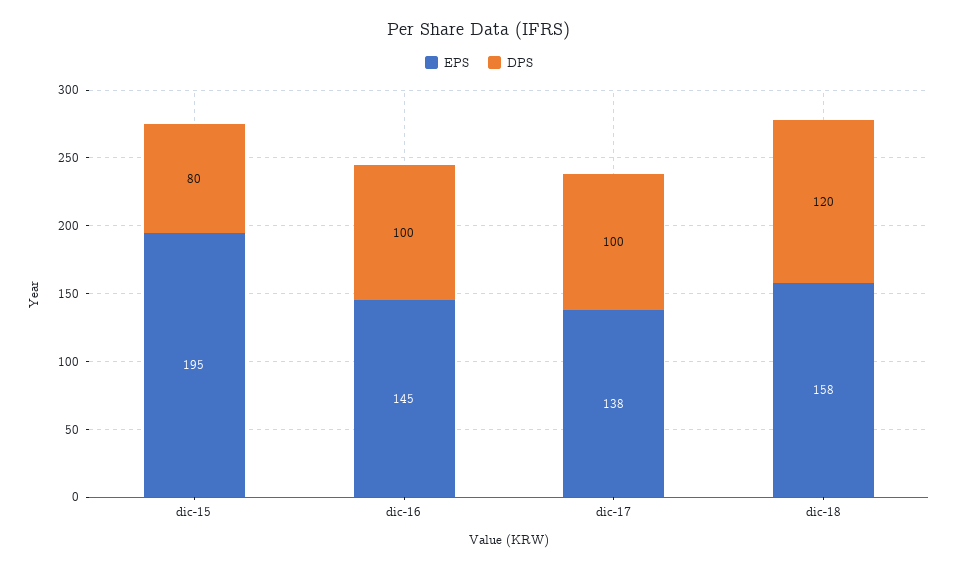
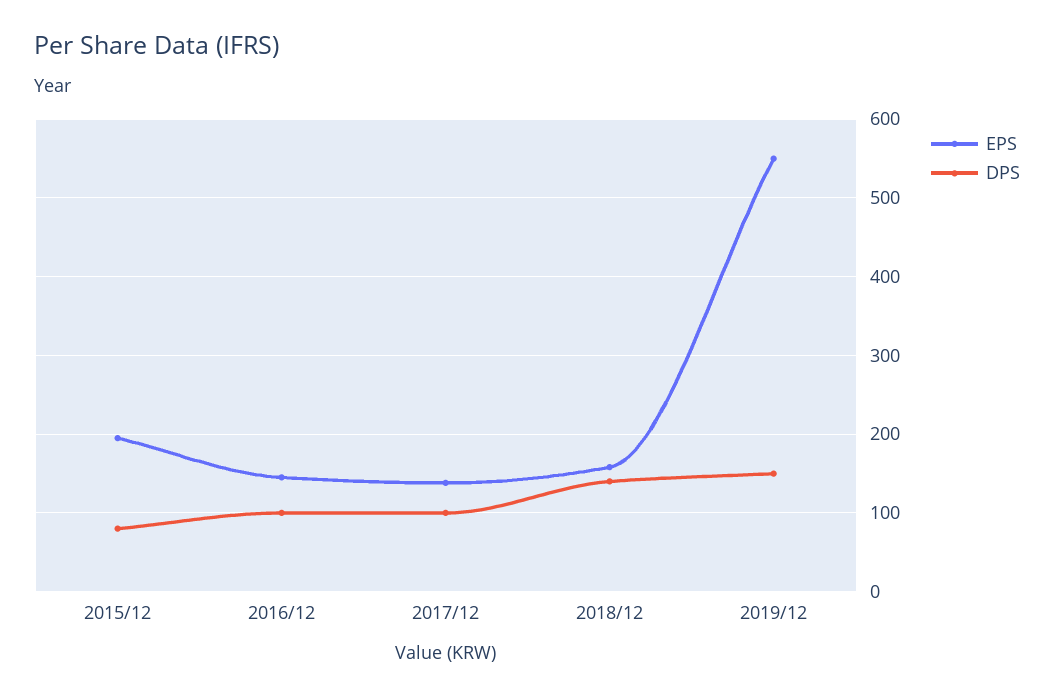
DPS, dic-18: 120 -> 140
EPS, 2019/12: none -> 550
DPS, 2019/12: none -> 150

